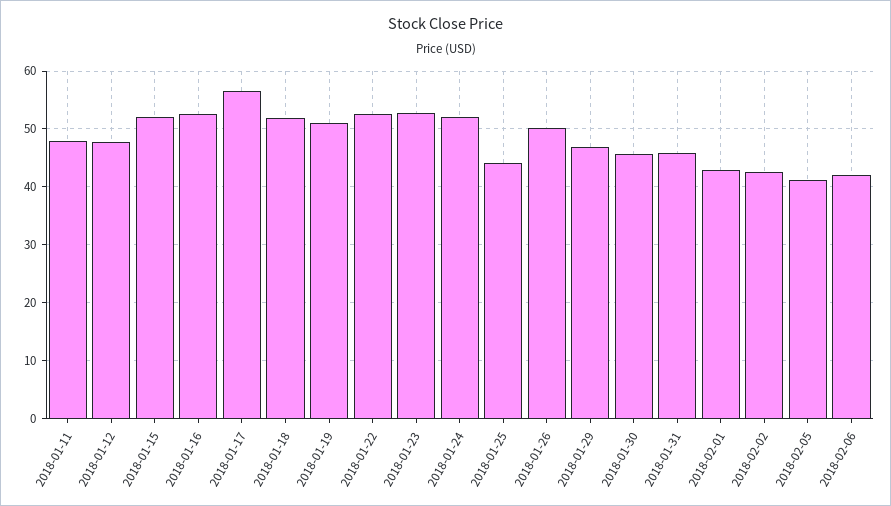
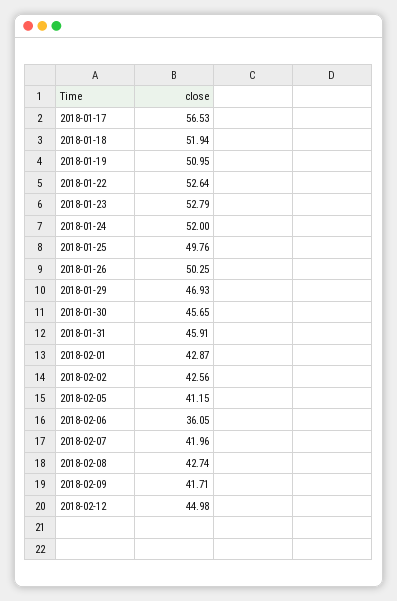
2018-01-11: 48 -> none
2018-01-12: 48 -> none
2018-01-15: 52 -> none
2018-01-16: 52 -> none
2018-01-25: 44 -> 49.76
2018-02-06: 42 -> 36.05
2018-02-07: none -> 41.96
2018-02-08: none -> 42.74
2018-02-09: none -> 41.71
2018-02-12: none -> 44.98

